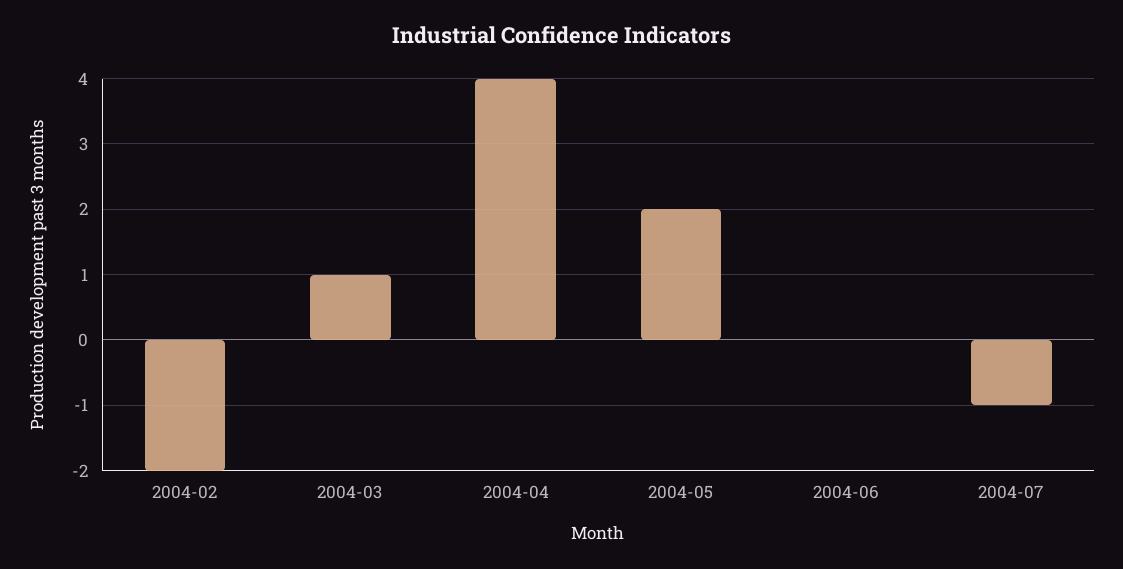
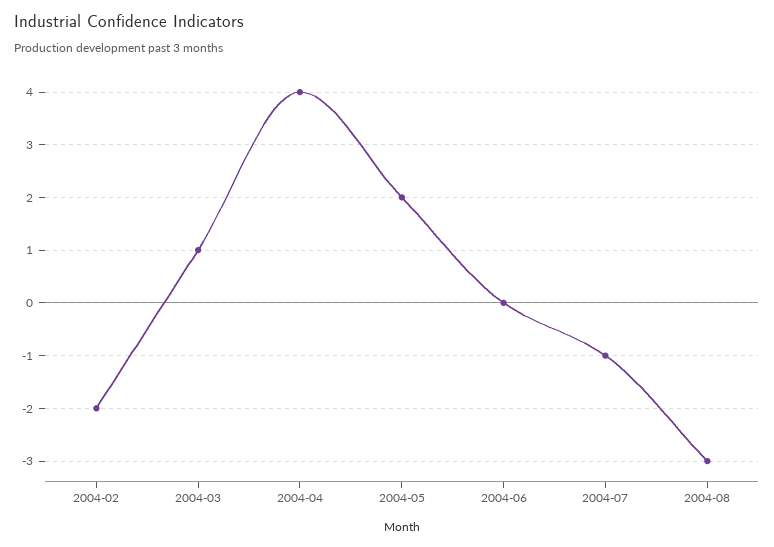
2004-08: none -> -3

